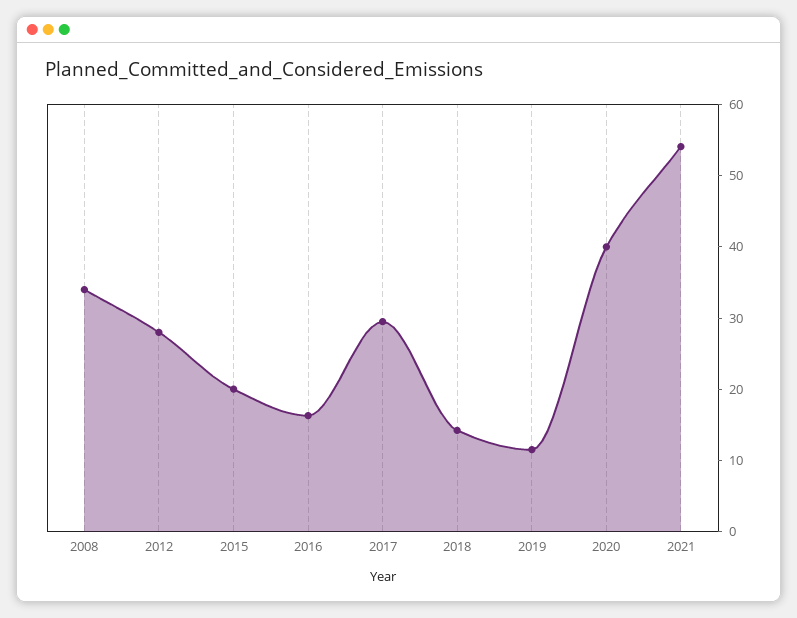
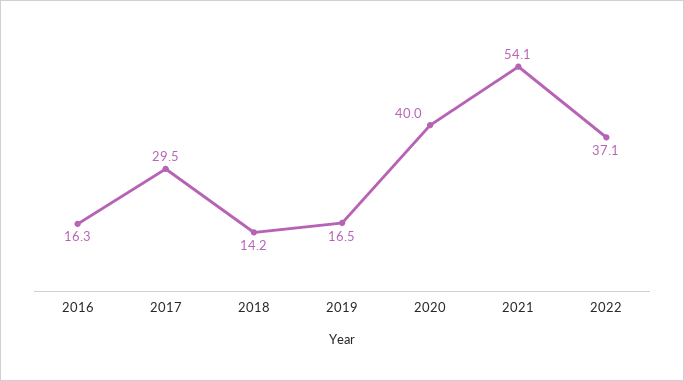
2008: 34 -> none
2012: 28 -> none
2015: 20 -> none
2019: 12 -> 16.5
2022: none -> 37.1

